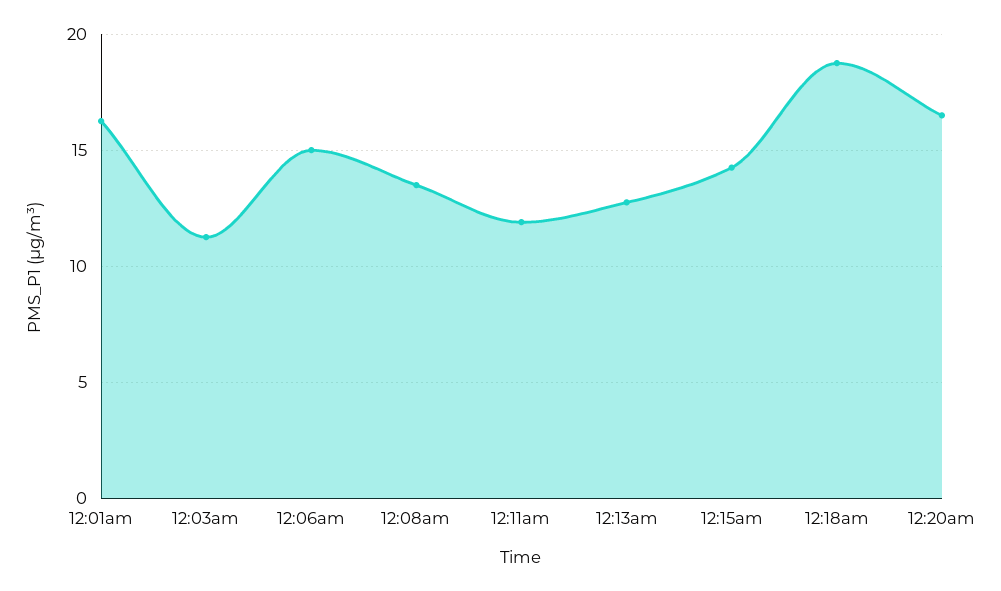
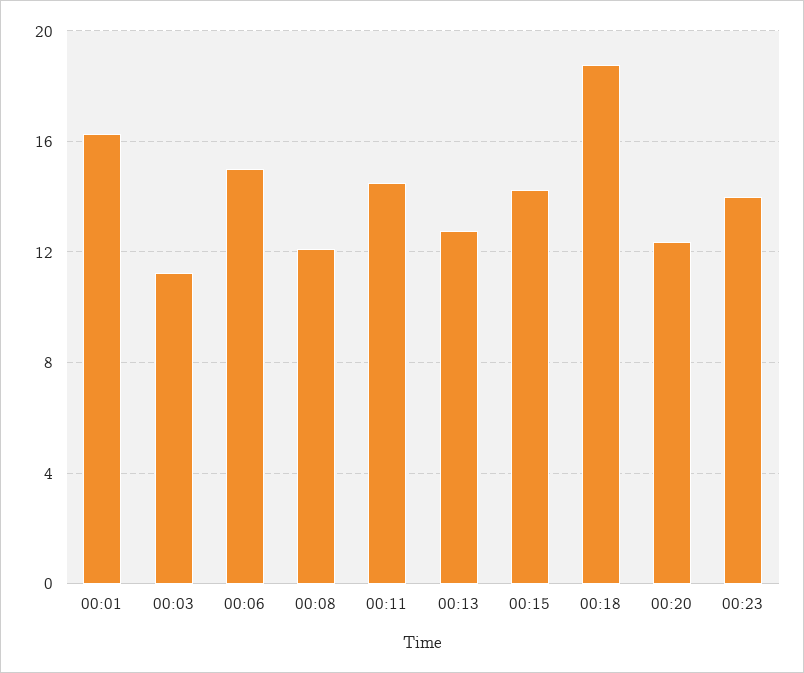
12:08am: 13.5 -> 12
12:11am: 12 -> 14.5
12:20am: 16.5 -> 12.5
00:23: none -> 14

